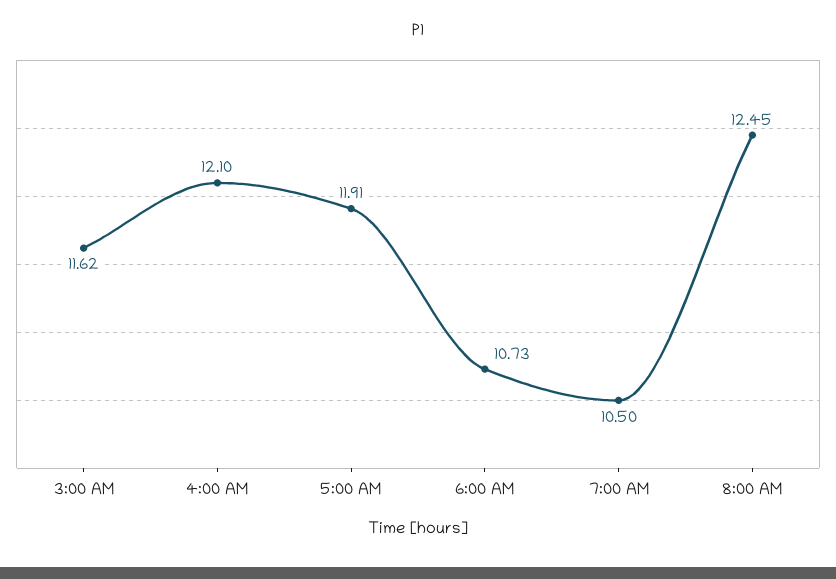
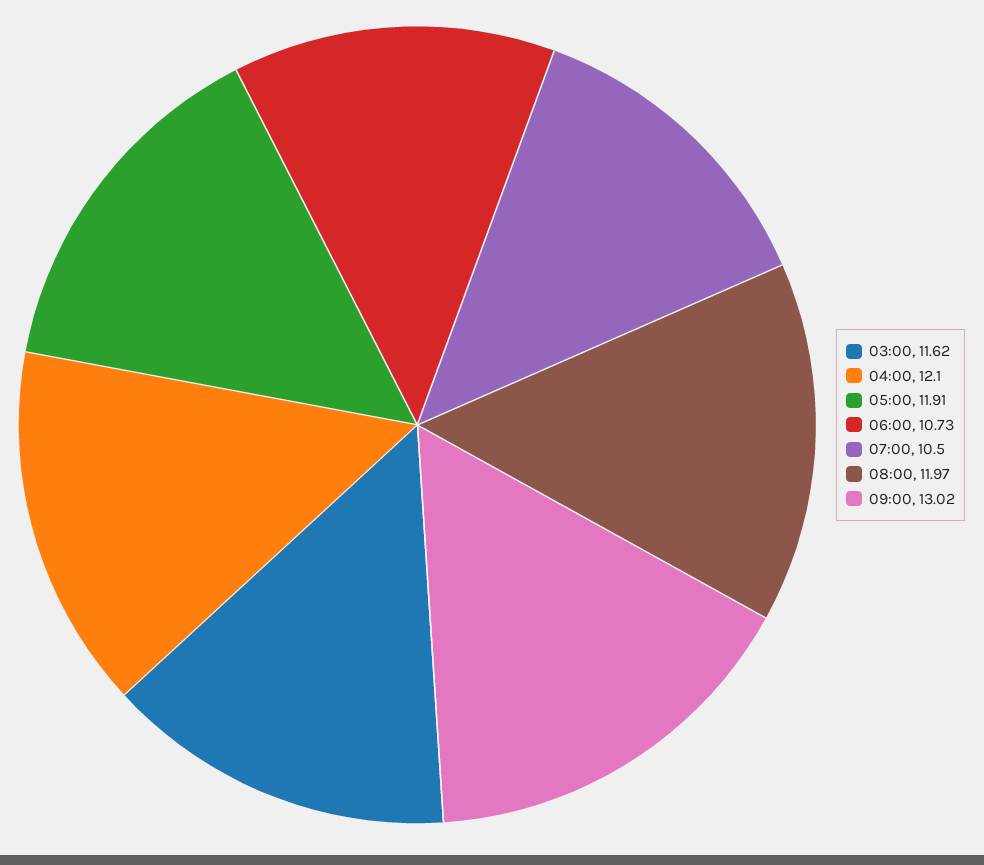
8:00 AM: 12.45 -> 11.97
09:00: none -> 13.02

